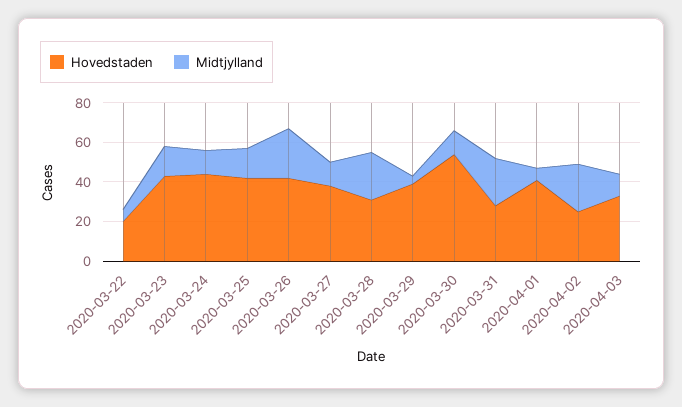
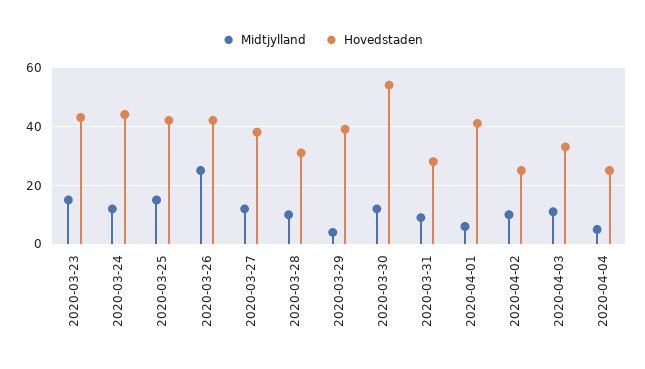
Hovedstaden, 2020-03-22: 20 -> none
Midtjylland, 2020-03-22: 5 -> none
Midtjylland, 2020-03-28: 25 -> 10
Midtjylland, 2020-03-31: 25 -> 10
Midtjylland, 2020-04-02: 25 -> 10
Midtjylland, 2020-04-04: none -> 5
Hovedstaden, 2020-04-04: none -> 25

